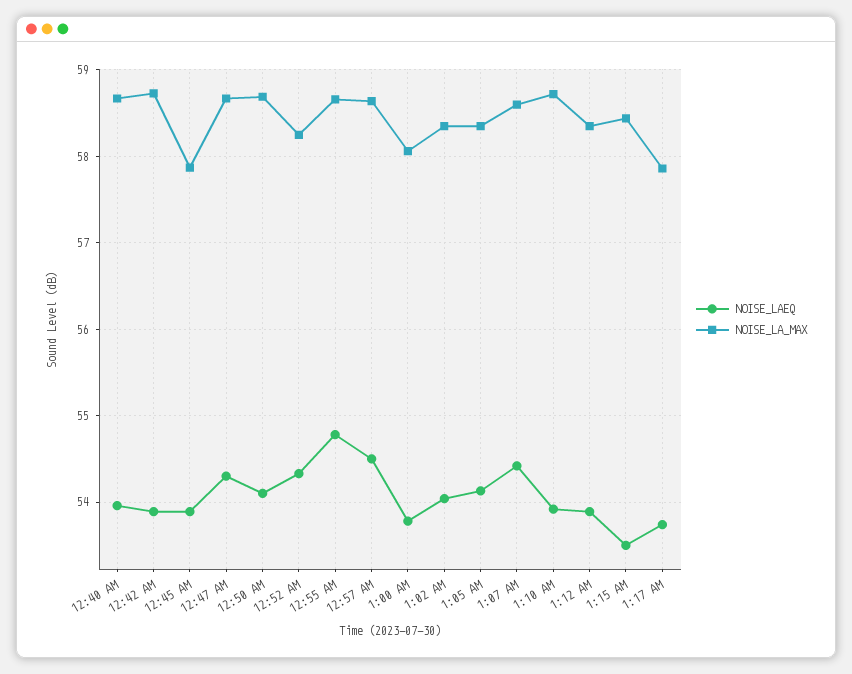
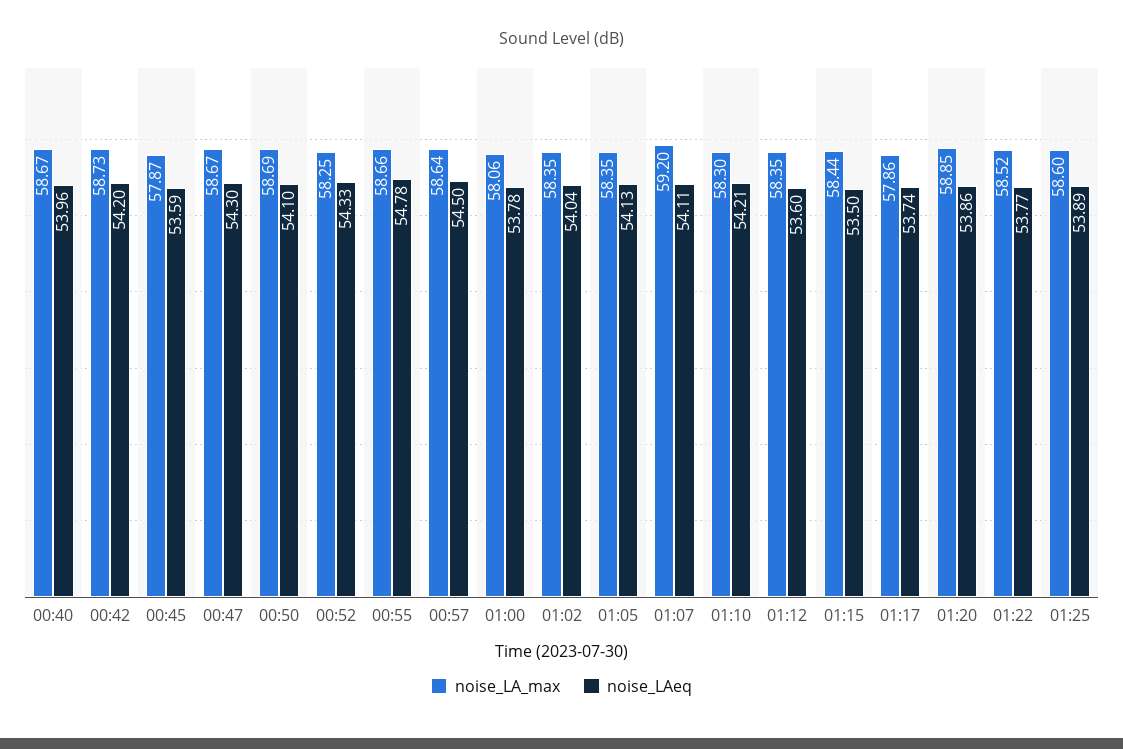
NOISE_LAEQ, 12:42 AM: 53.9 -> 54.2
NOISE_LAEQ, 12:45 AM: 53.9 -> 53.59
NOISE_LAEQ, 1:07 AM: 54.4 -> 54.11
NOISE_LA_MAX, 1:07 AM: 58.6 -> 59.2
NOISE_LAEQ, 1:10 AM: 53.9 -> 54.21
NOISE_LA_MAX, 1:10 AM: 58.7 -> 58.3
NOISE_LAEQ, 1:12 AM: 53.9 -> 53.6
NOISE_LA_MAX, 01:20: none -> 58.85
NOISE_LAEQ, 01:20: none -> 53.86
NOISE_LA_MAX, 01:22: none -> 58.52
NOISE_LAEQ, 01:22: none -> 53.77
NOISE_LA_MAX, 01:25: none -> 58.6
NOISE_LAEQ, 01:25: none -> 53.89

